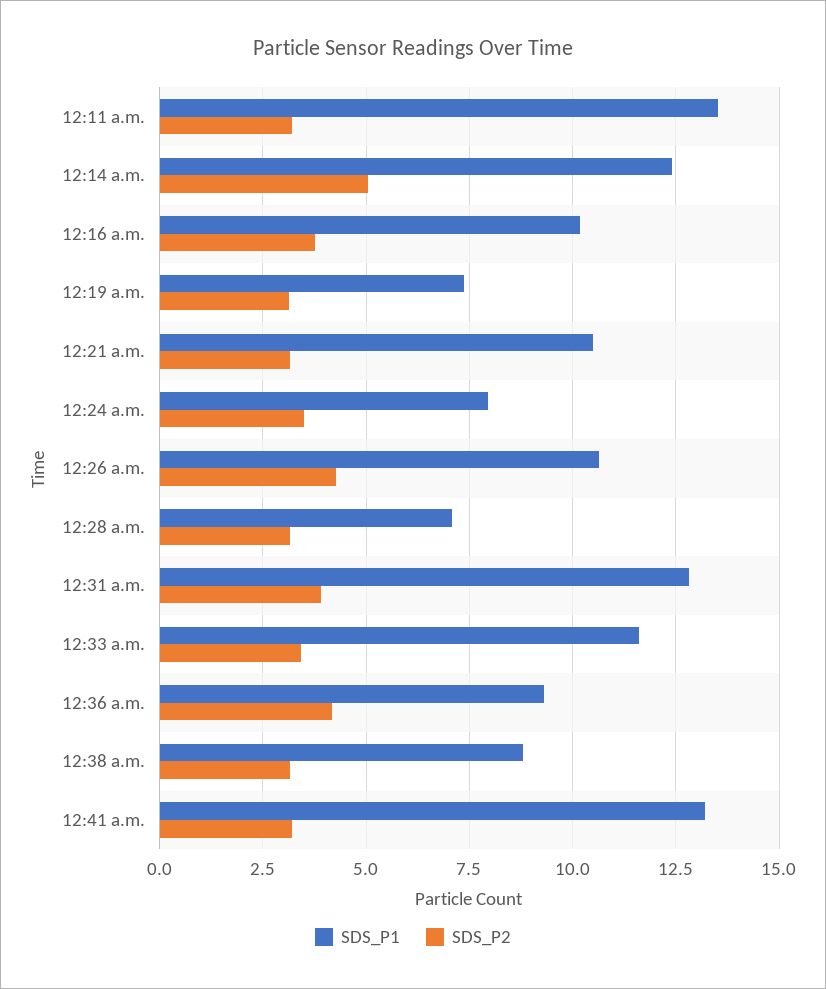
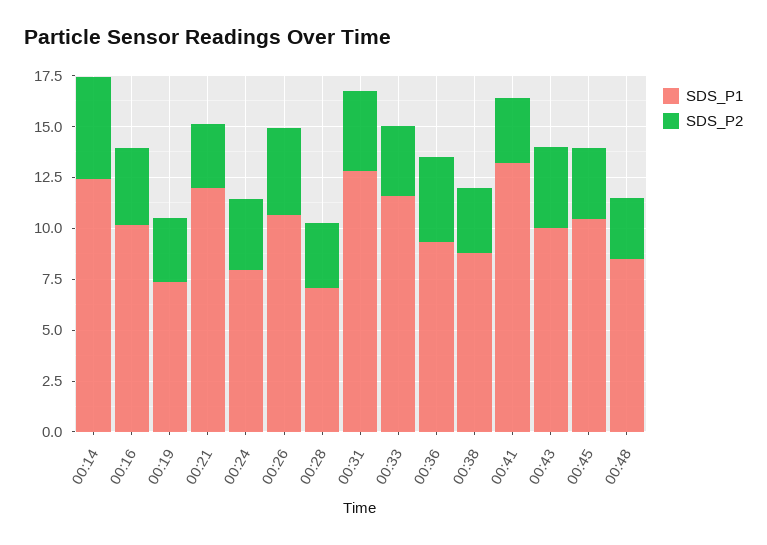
SDS_P1, 12:11 a.m.: 13.5 -> none
SDS_P2, 12:11 a.m.: 3.25 -> none
SDS_P1, 12:21 a.m.: 10.5 -> 12
SDS_P1, 00:43: none -> 10
SDS_P2, 00:43: none -> 4
SDS_P1, 00:45: none -> 10.5
SDS_P2, 00:45: none -> 3.5
SDS_P1, 00:48: none -> 8.5
SDS_P2, 00:48: none -> 3

